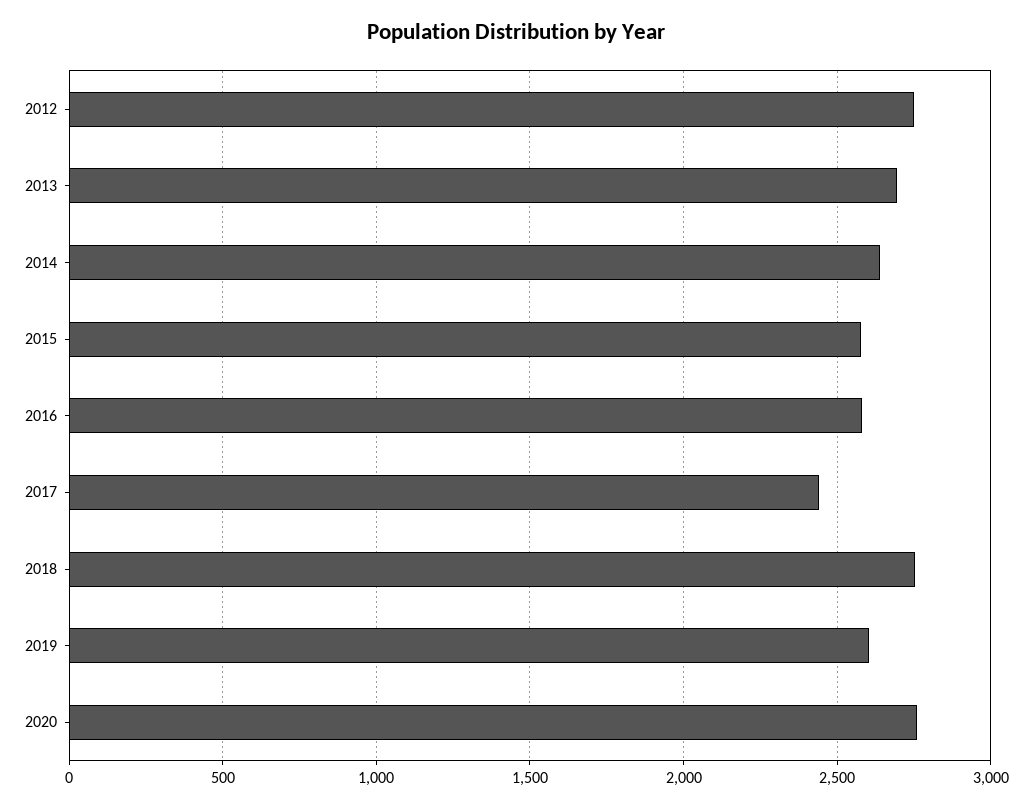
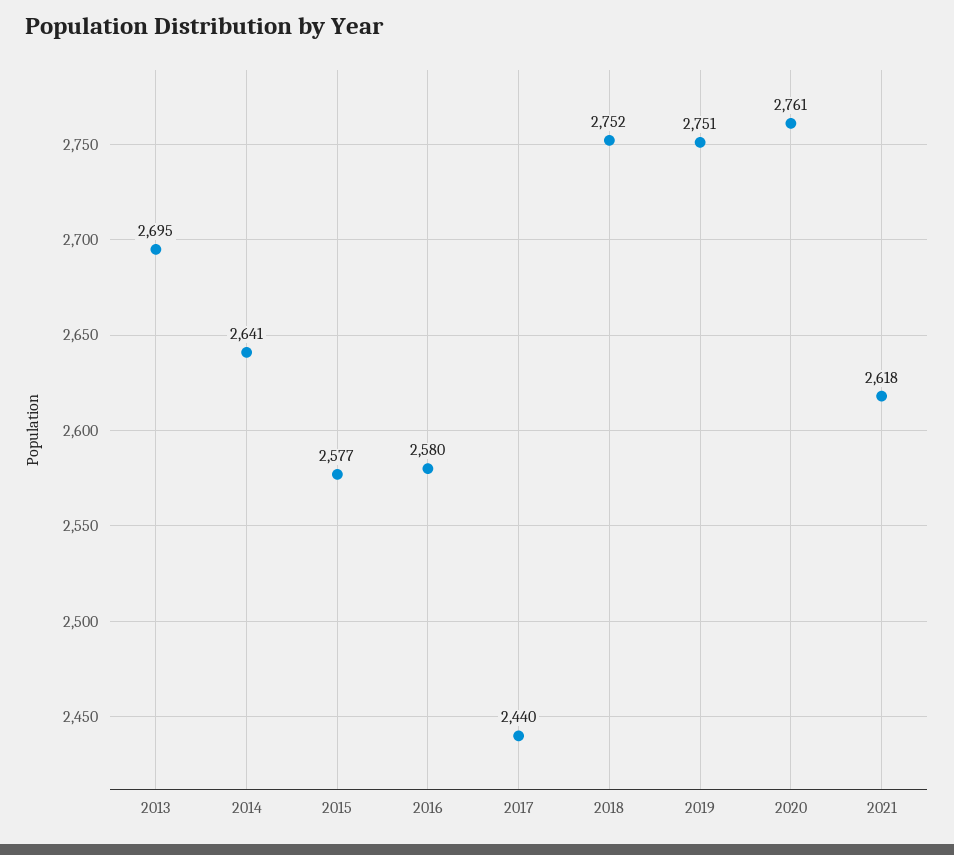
2012: 2750 -> none
2019: 2600 -> 2751
2021: none -> 2618

